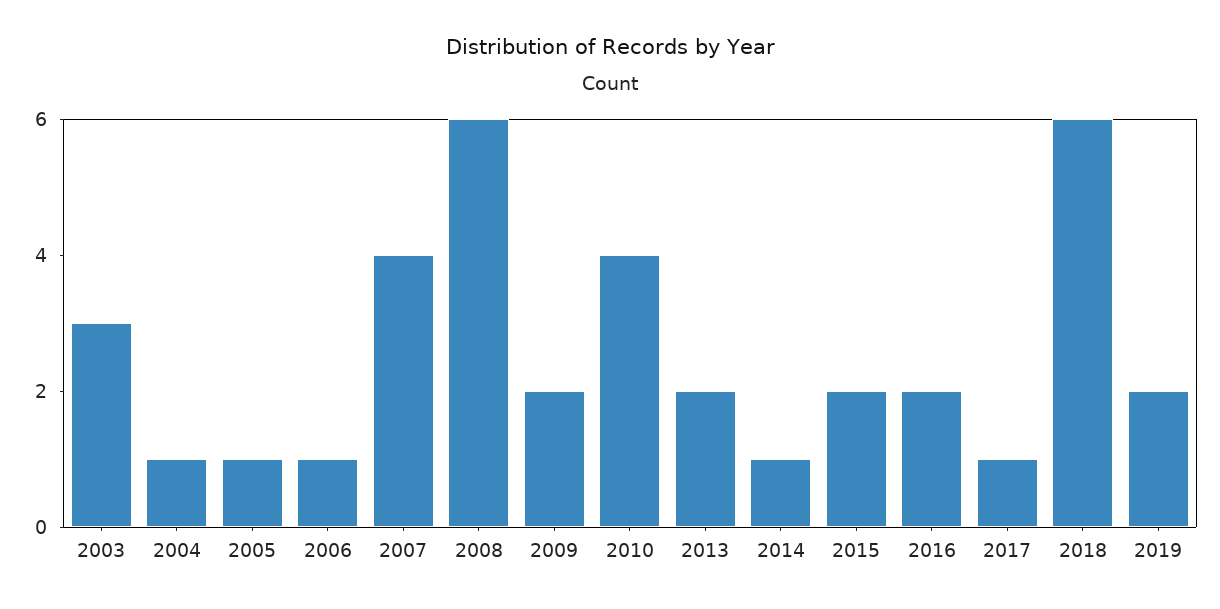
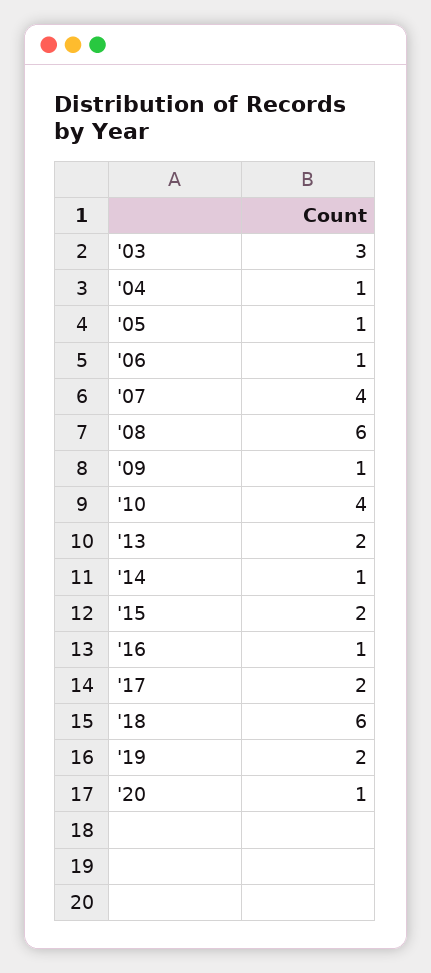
2009: 2 -> 1
2016: 2 -> 1
2017: 1 -> 2
'20: none -> 1

